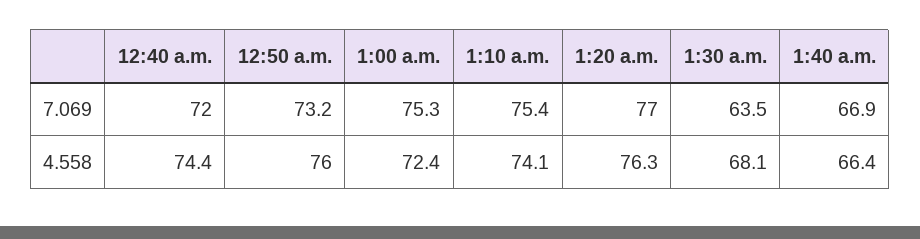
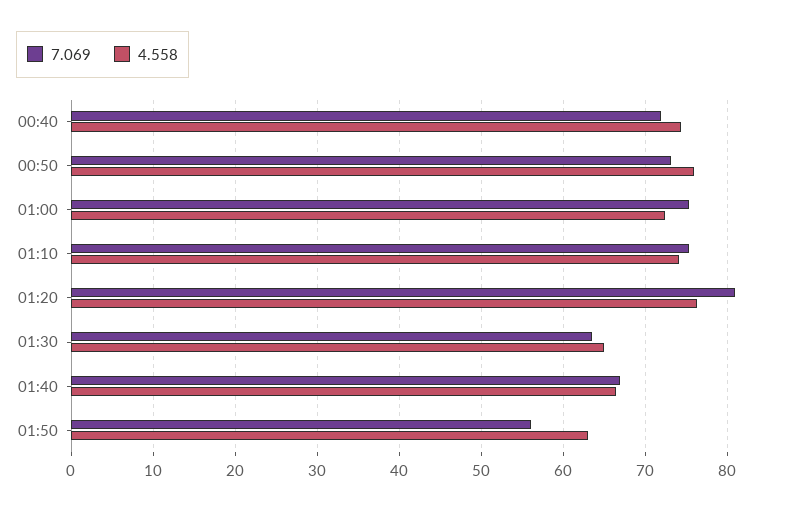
7.069, 1:20 a.m.: 77 -> 81
4.558, 1:30 a.m.: 68.1 -> 65
7.069, 01:50: none -> 56
4.558, 01:50: none -> 63

